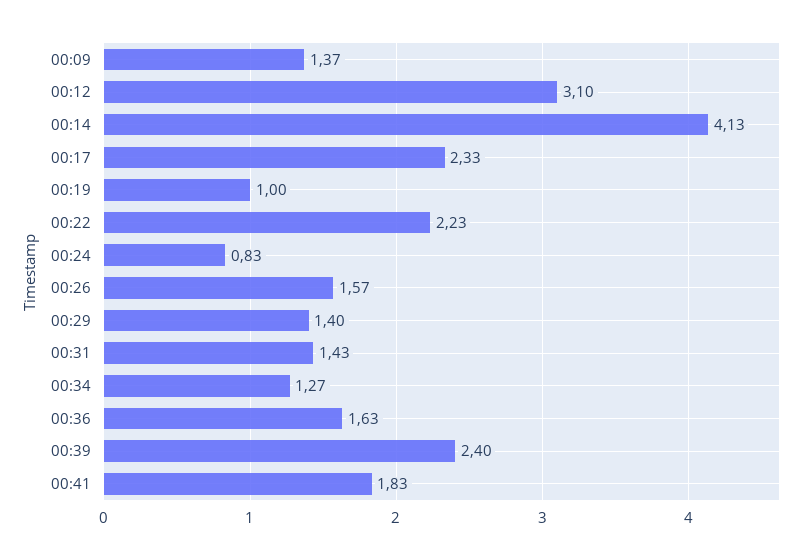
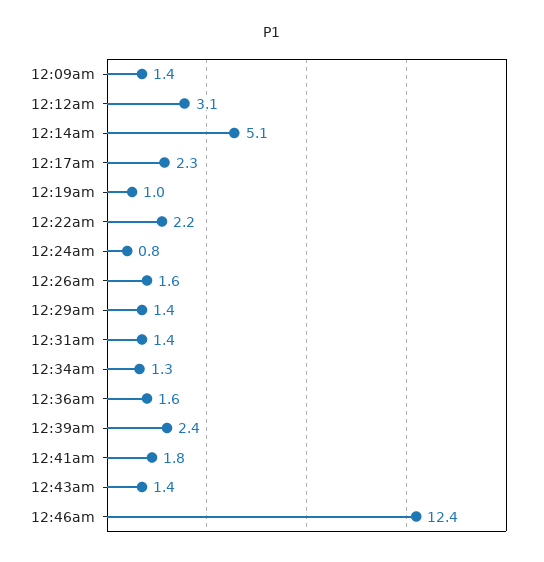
00:14: 4.13 -> 5.1
12:43am: none -> 1.4
12:46am: none -> 12.4

